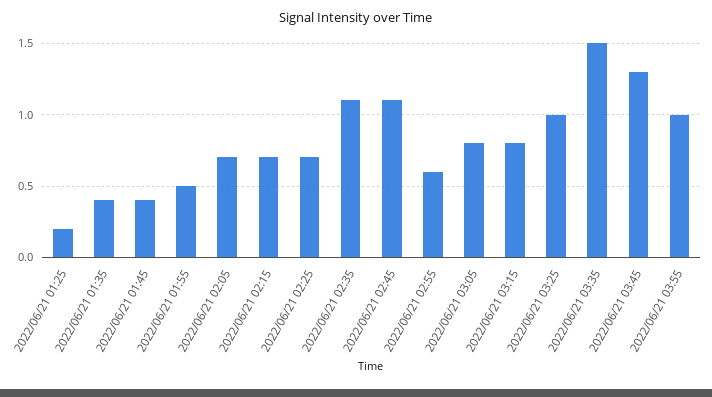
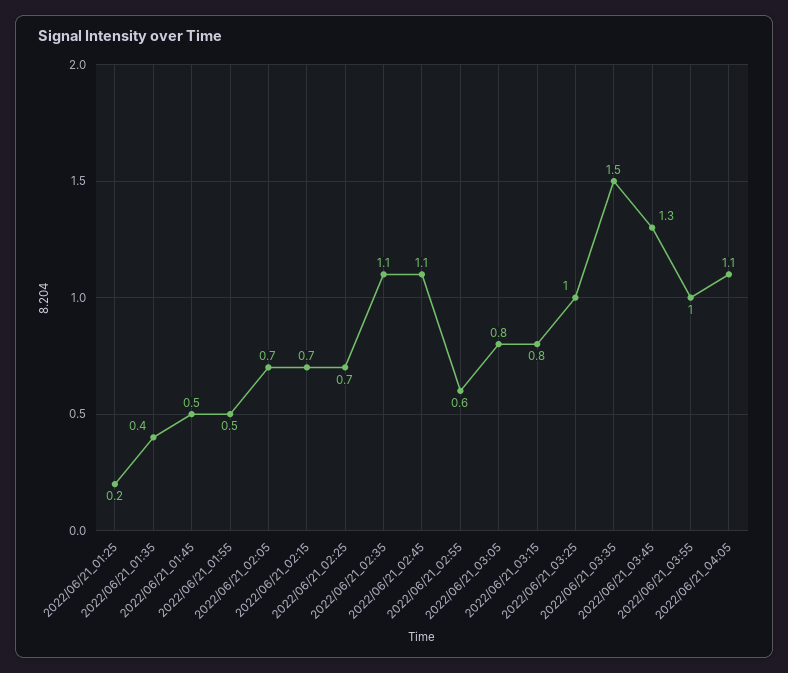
2022/06/21 01:45: 0.4 -> 0.5
2022/06/21_04:05: none -> 1.1

